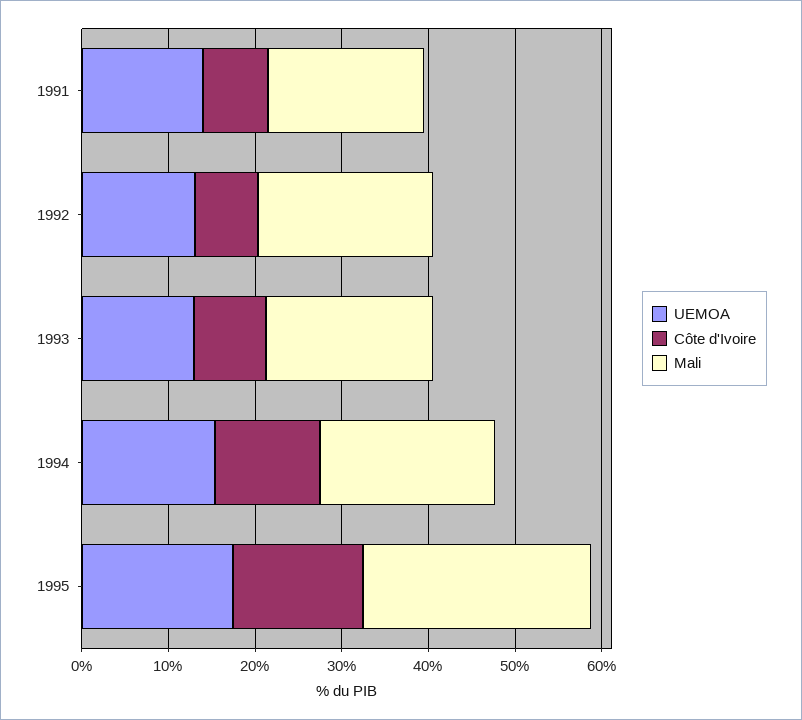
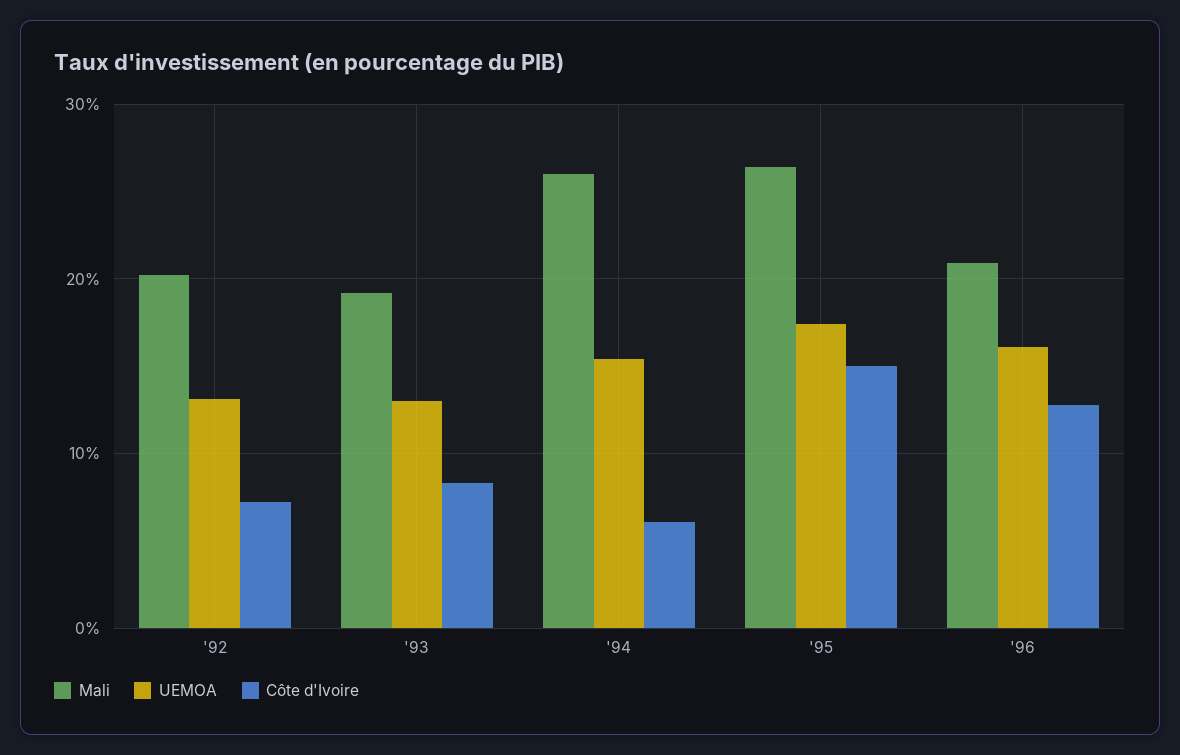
UEMOA, 1991: 14 -> none
Côte d'Ivoire, 1991: 8 -> none
Mali, 1991: 18 -> none
Côte d'Ivoire, 1994: 12 -> 6
Mali, 1994: 20 -> 26
Mali, '96: none -> 21
UEMOA, '96: none -> 16
Côte d'Ivoire, '96: none -> 13

